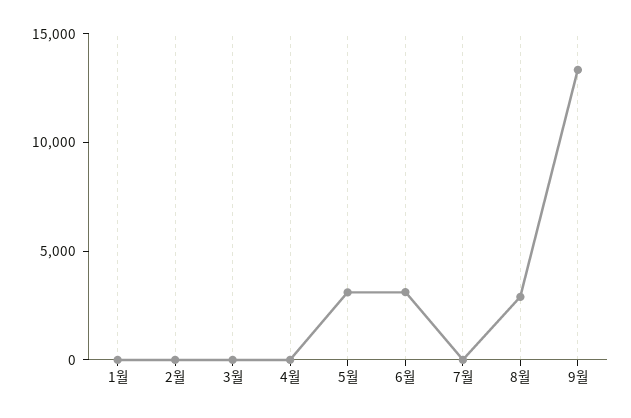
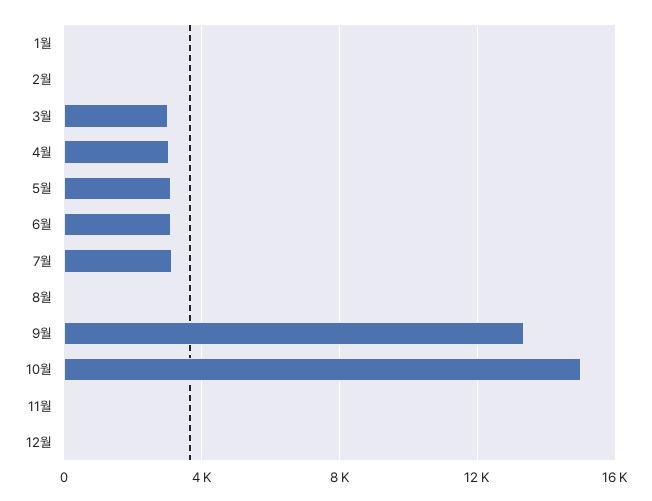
3월: 0 -> 3000
4월: 0 -> 3000
7월: 0 -> 3000
8월: 3000 -> 0
10월: none -> 15000
11월: none -> 0
12월: none -> 0

